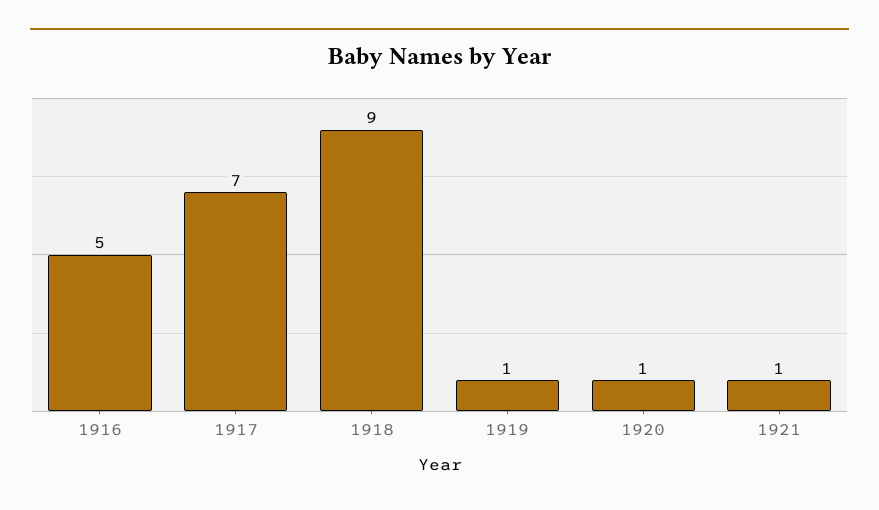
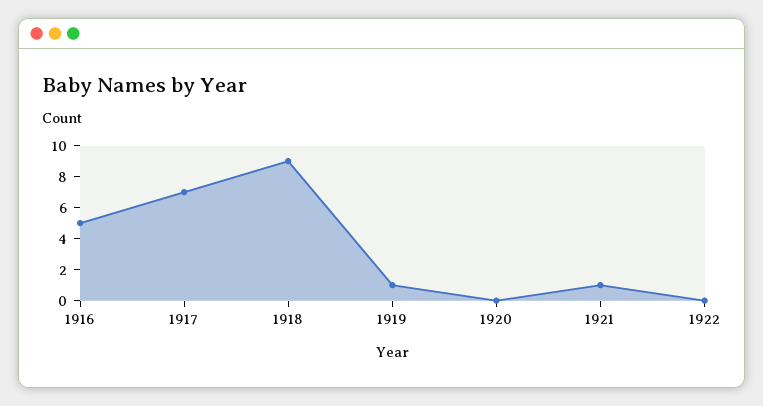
1920: 1 -> 0
1922: none -> 0

